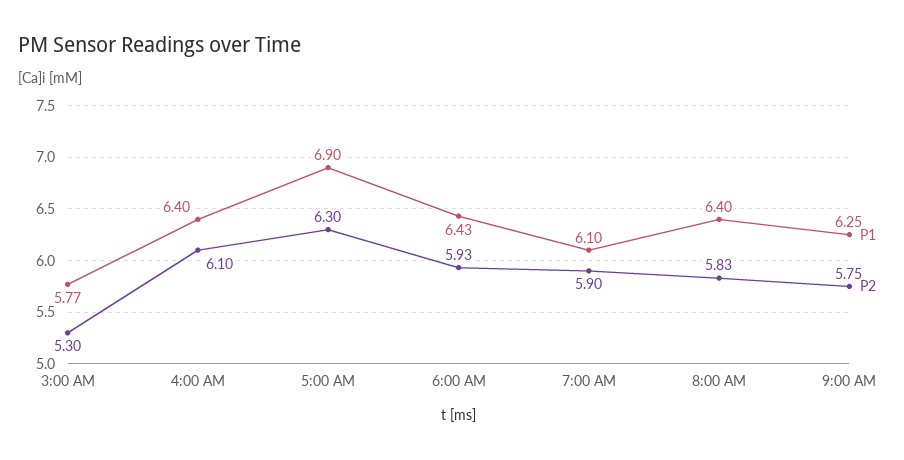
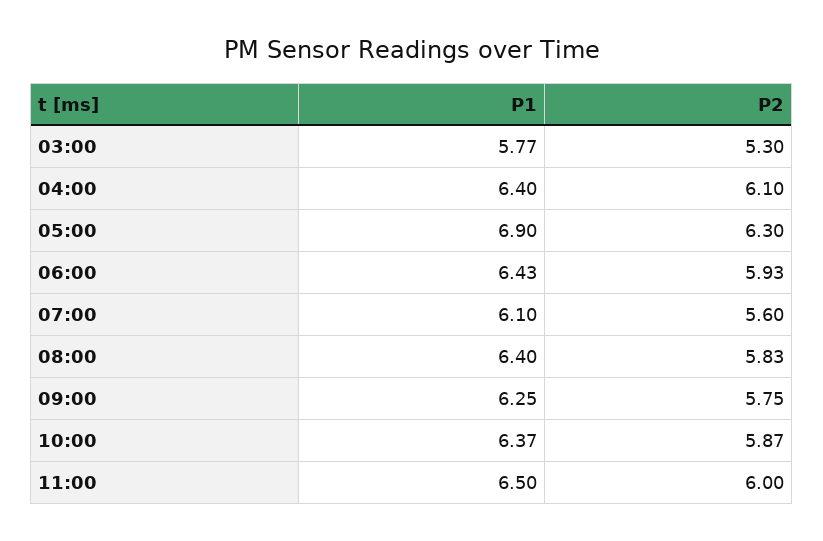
P2, 7:00 AM: 5.9 -> 5.6
P1, 10:00: none -> 6.37
P2, 10:00: none -> 5.87
P1, 11:00: none -> 6.5
P2, 11:00: none -> 6

